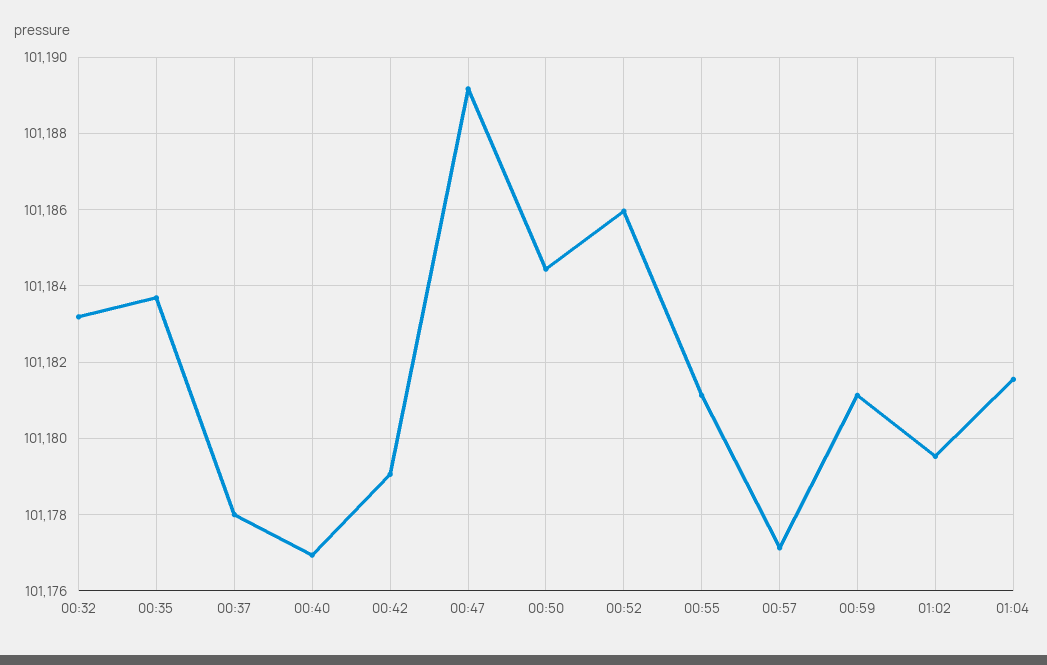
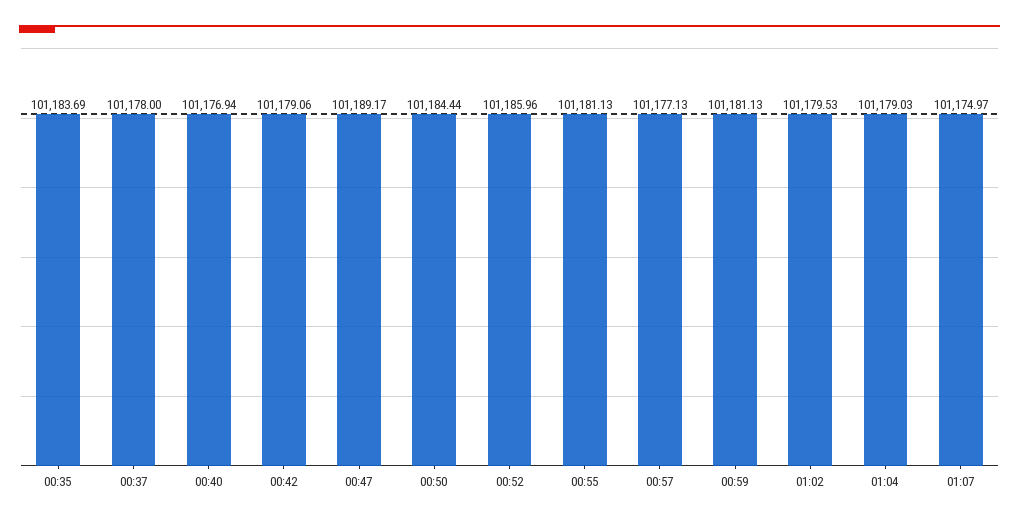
00:32: 101183.2 -> none
01:04: 101181.6 -> 101179.03
01:07: none -> 101174.97

